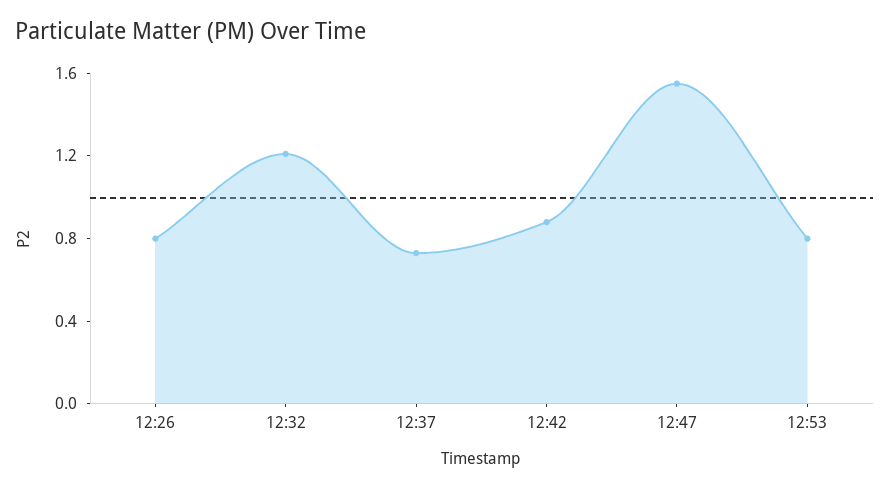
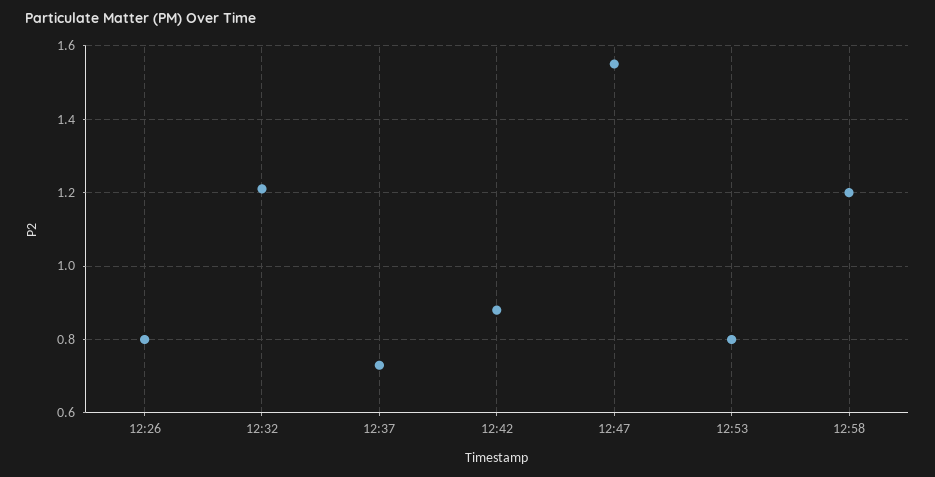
12:58: none -> 1.2

